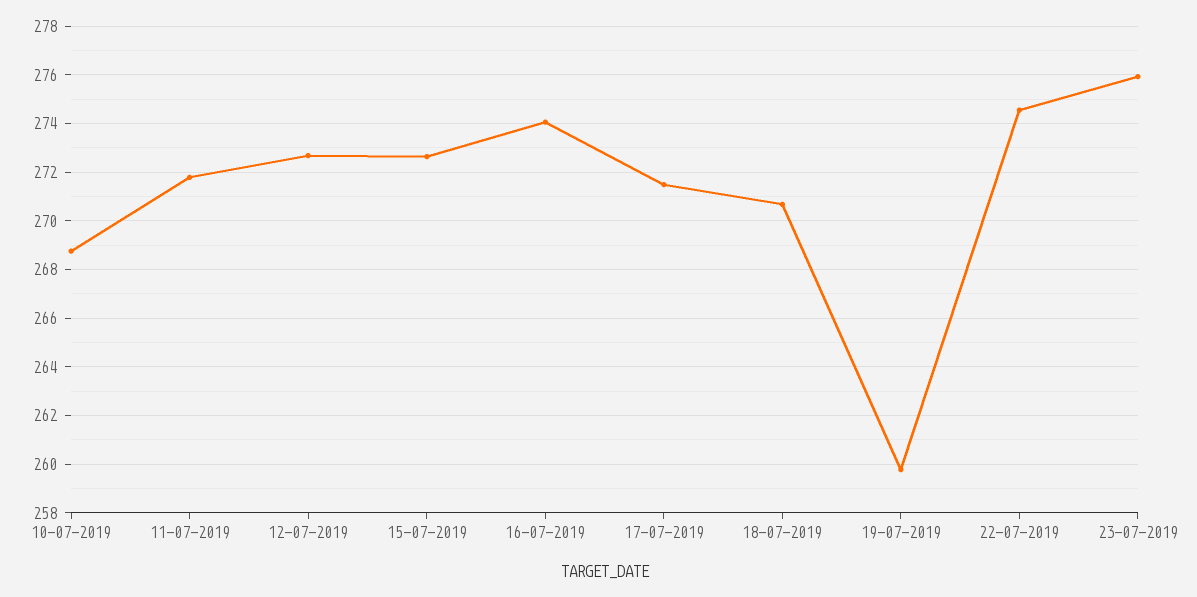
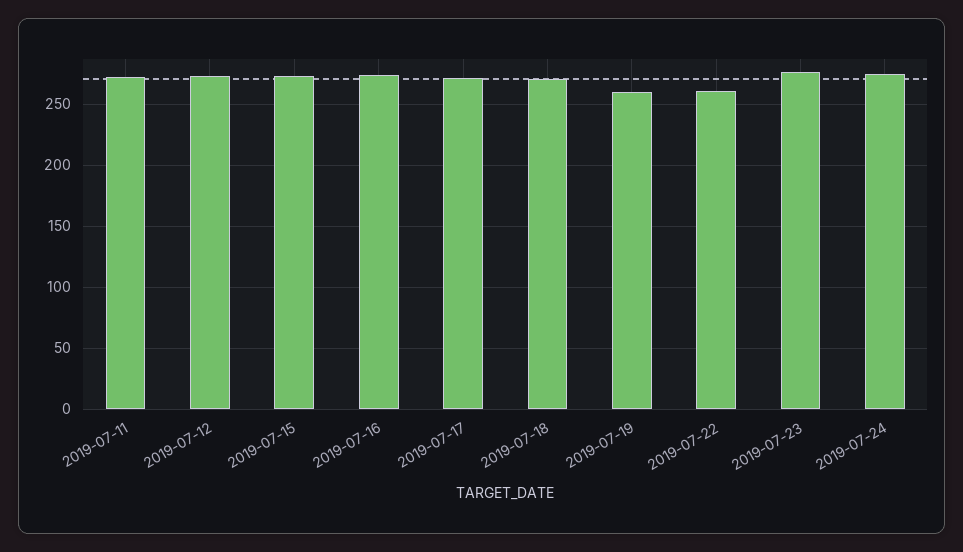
10-07-2019: 268.75 -> none
22-07-2019: 274.5 -> 260
2019-07-24: none -> 275

